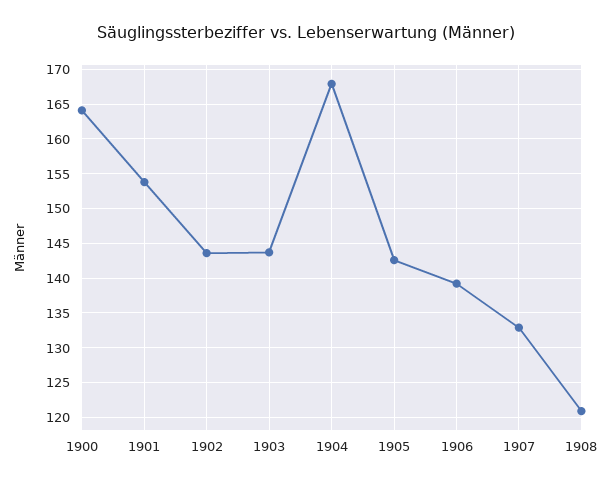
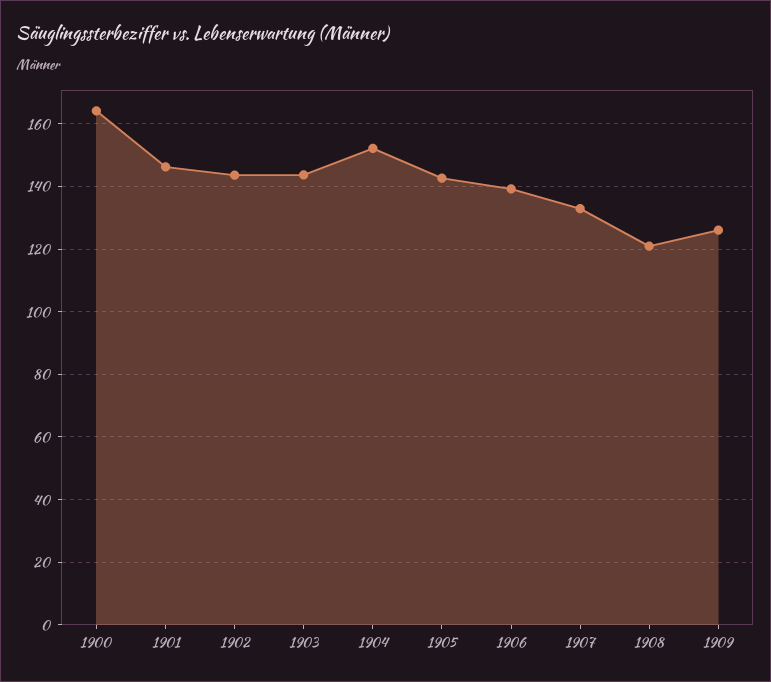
1901: 154 -> 146
1904: 168 -> 152
1909: none -> 126

